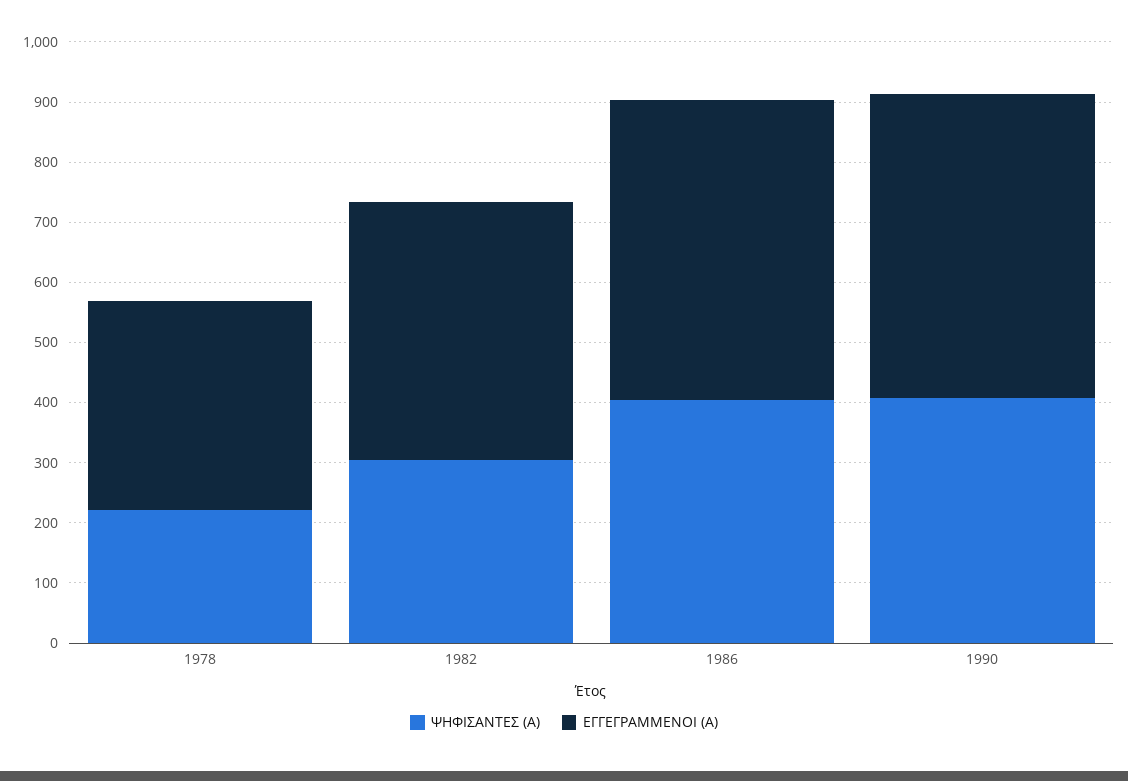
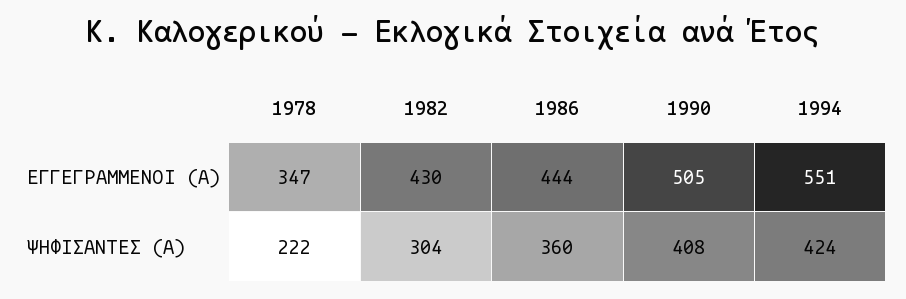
ΨΗΦΙΣΑΝΤΕΣ (Α), 1986: 400 -> 360
ΕΓΓΕΓΡΑΜΜΕΝΟΙ (Α), 1986: 500 -> 444
ΕΓΓΕΓΡΑΜΜΕΝΟΙ (Α), 1994: none -> 551
ΨΗΦΙΣΑΝΤΕΣ (Α), 1994: none -> 424

